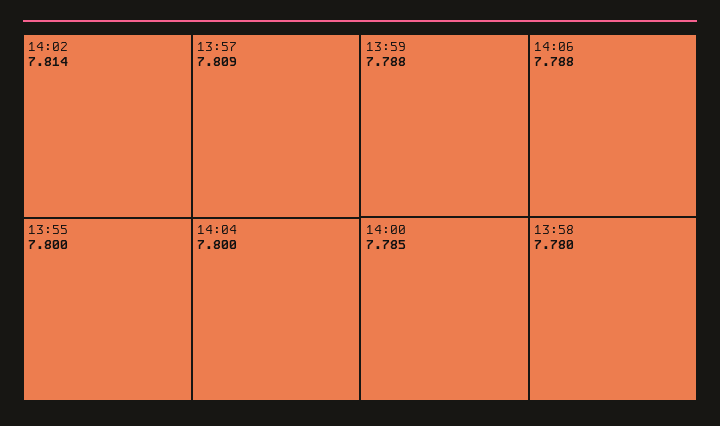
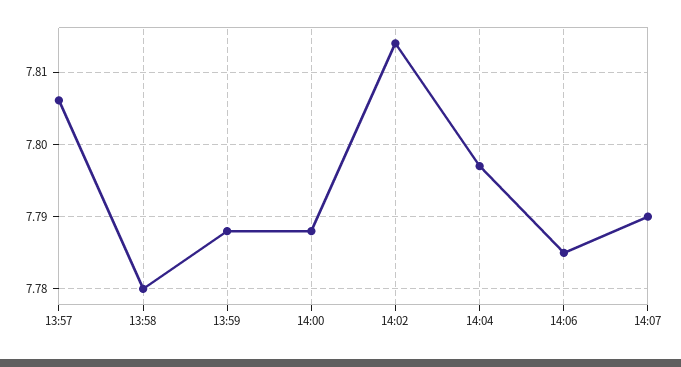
13:57: 7.809 -> 7.806
13:55: 7.8 -> none
14:04: 7.8 -> 7.797
14:06: 7.788 -> 7.785
14:00: 7.785 -> 7.788
14:07: none -> 7.79

